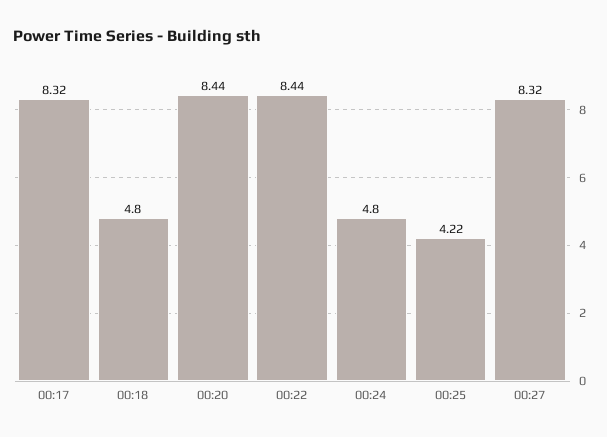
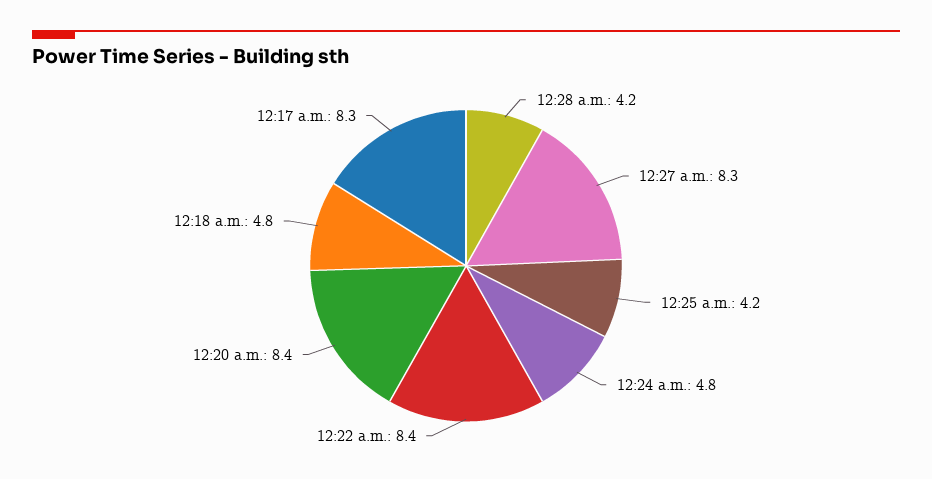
12:28 a.m.: none -> 4.2

